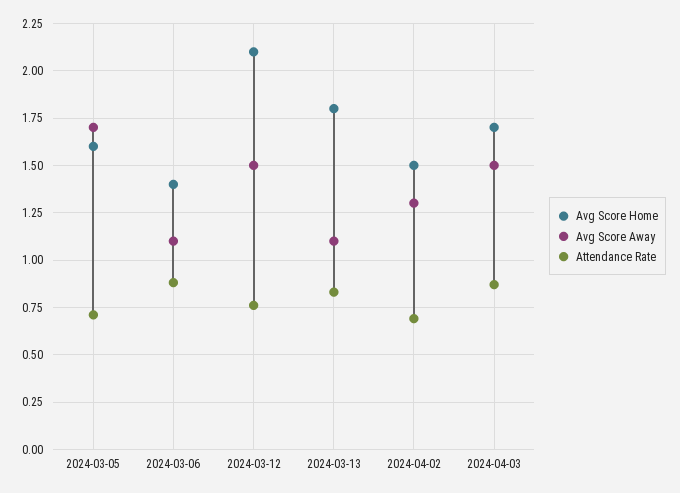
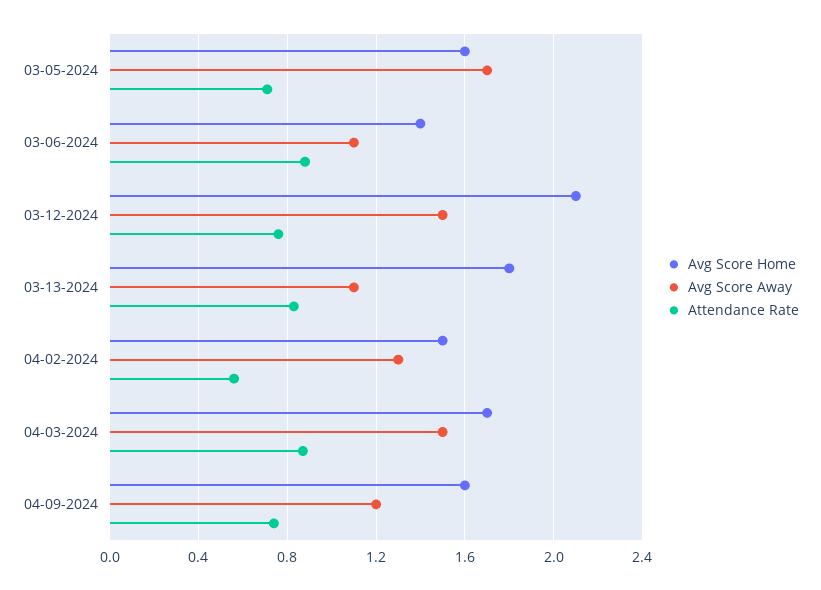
Attendance Rate, 2024-04-02: 0.7 -> 0.55
Avg Score Home, 04-09-2024: none -> 1.6
Avg Score Away, 04-09-2024: none -> 1.2
Attendance Rate, 04-09-2024: none -> 0.75

